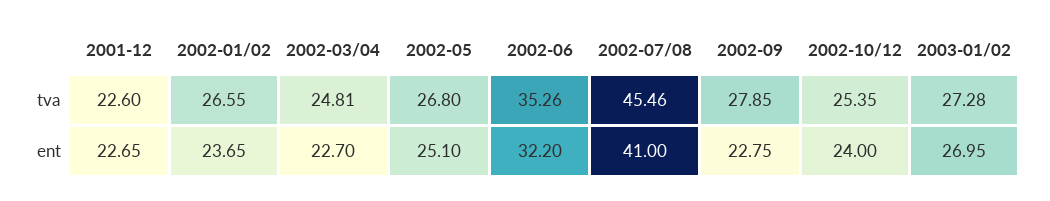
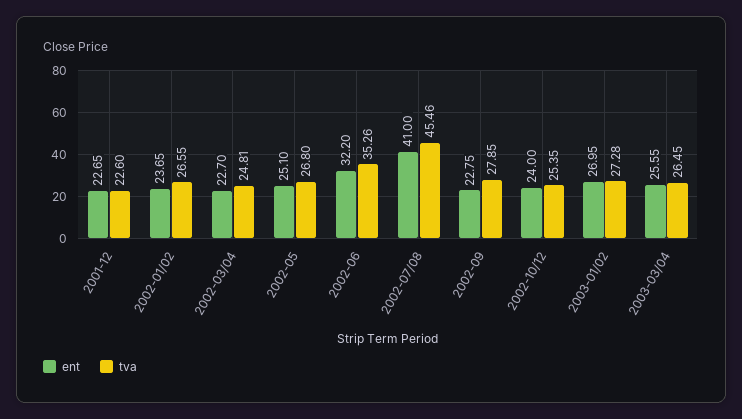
ent, 2003-03/04: none -> 25.55
tva, 2003-03/04: none -> 26.45

